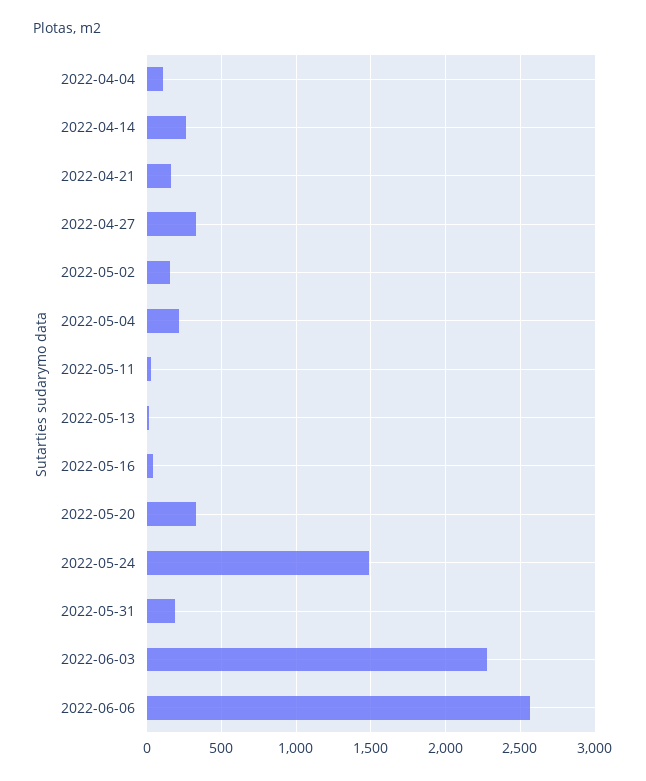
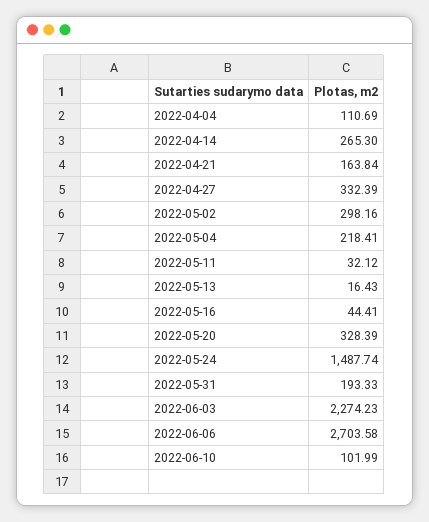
2022-05-02: 150 -> 298.16
2022-06-06: 2550 -> 2703.58
2022-06-10: none -> 101.99

